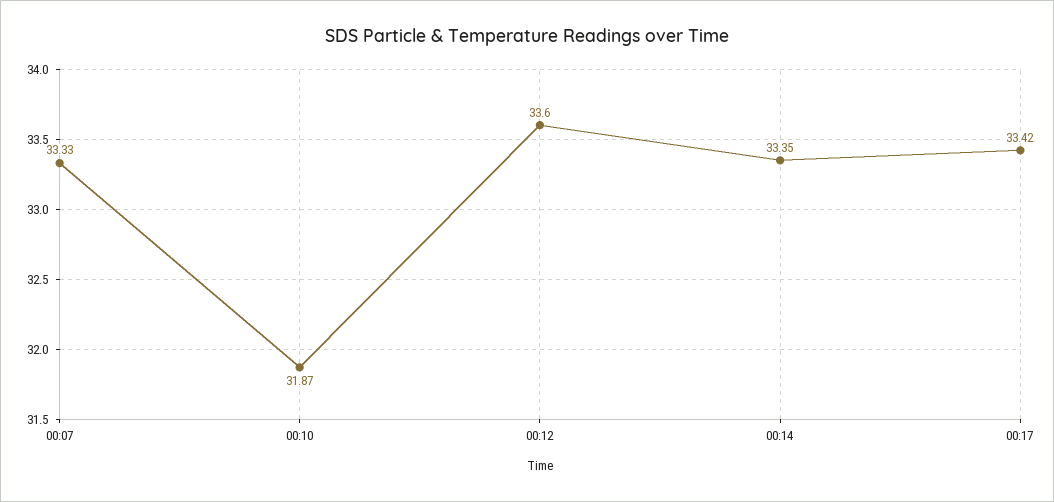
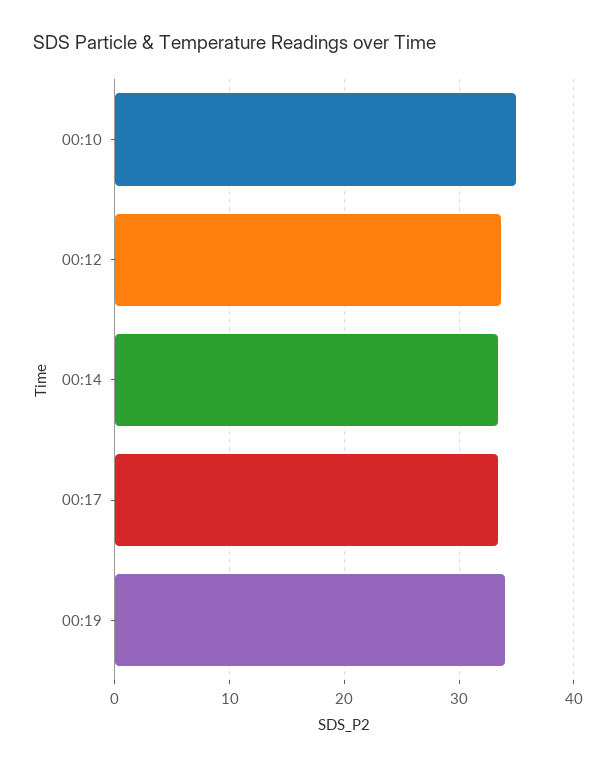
00:07: 33.33 -> none
00:10: 31.87 -> 35
00:19: none -> 34

